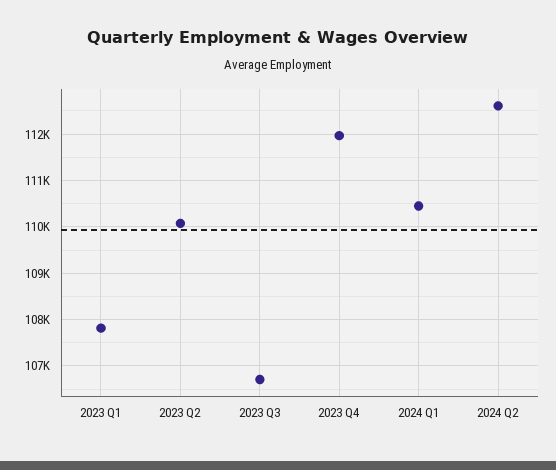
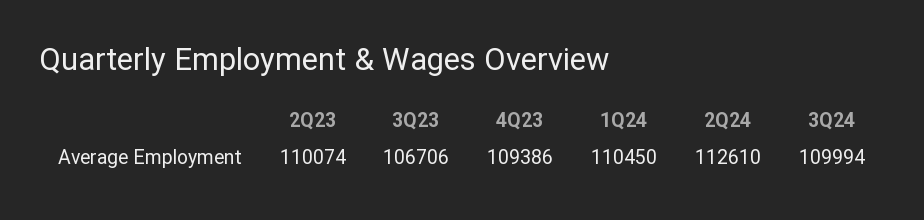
2023 Q1: 107800 -> none
2023 Q4: 112000 -> 109386
3Q24: none -> 109994

